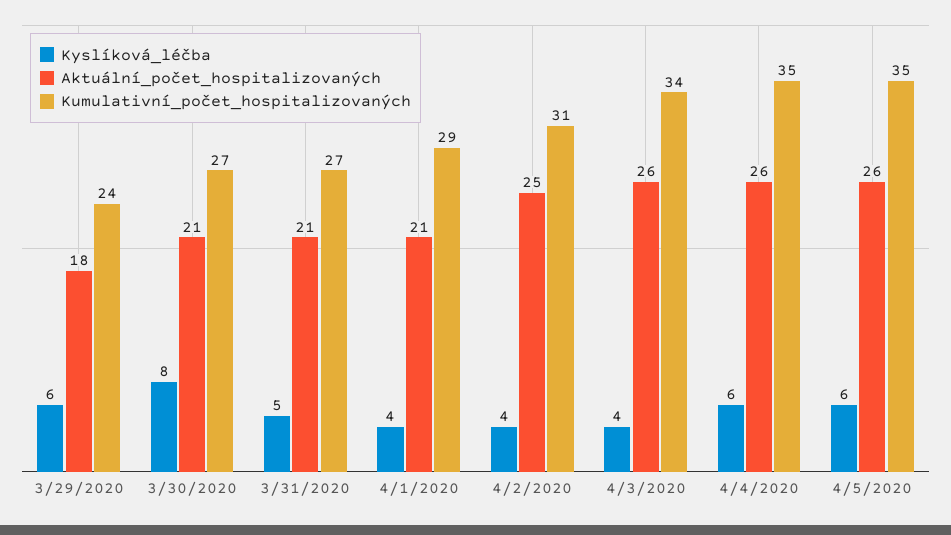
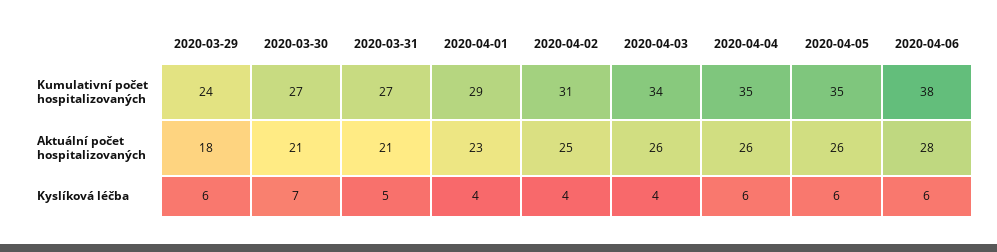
Kyslíková_léčba, 3/30/2020: 8 -> 7
Aktuální_počet_hospitalizovaných, 4/1/2020: 21 -> 23
Kumulativní_počet_hospitalizovaných, 2020-04-06: none -> 38
Aktuální_počet_hospitalizovaných, 2020-04-06: none -> 28
Kyslíková_léčba, 2020-04-06: none -> 6

